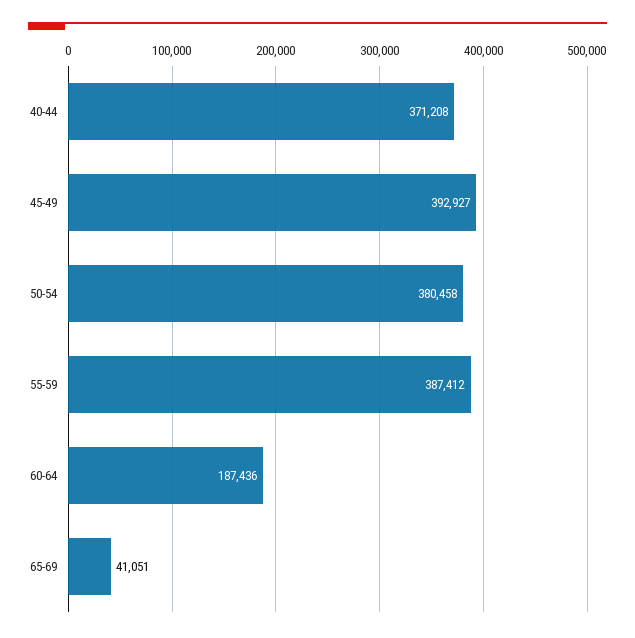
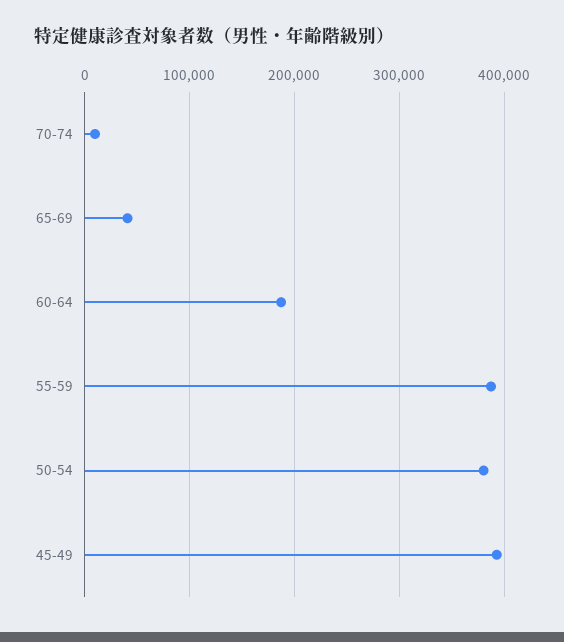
40-44: 371208 -> none
70-74: none -> 10000

